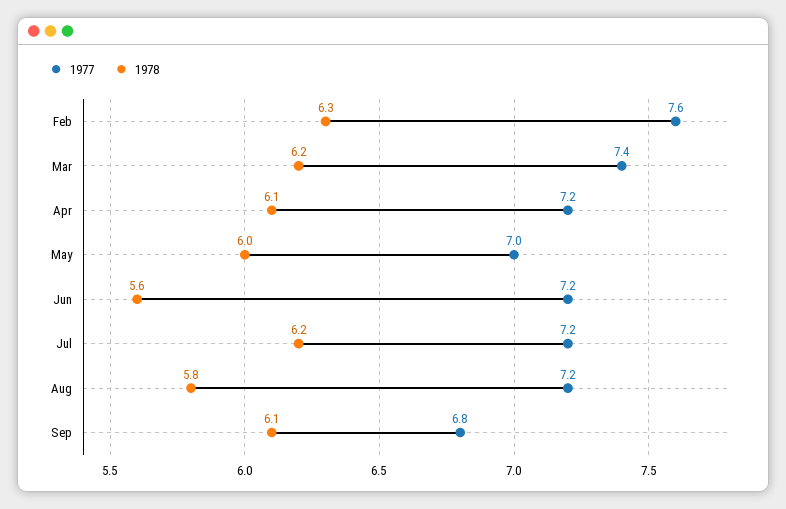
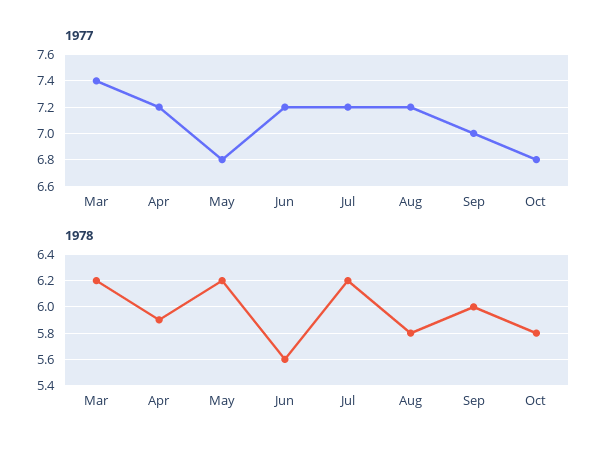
1977, Feb: 7.6 -> none
1978, Feb: 6.3 -> none
1978, Apr: 6.1 -> 5.9
1977, May: 7 -> 6.8
1978, May: 6 -> 6.2
1977, Sep: 6.8 -> 7
1978, Sep: 6.1 -> 6
1977, Oct: none -> 6.8
1978, Oct: none -> 5.8

